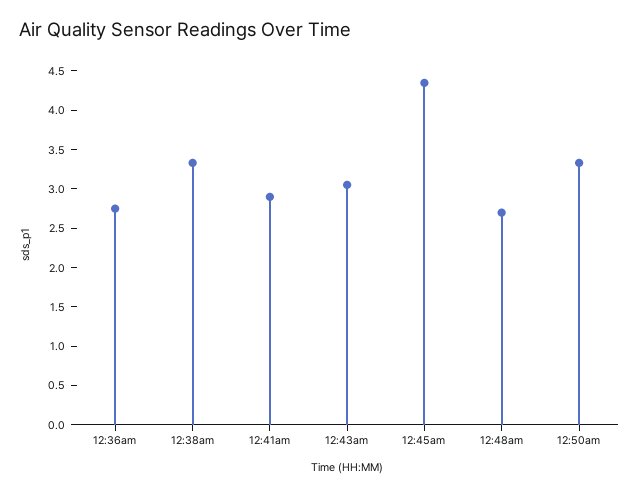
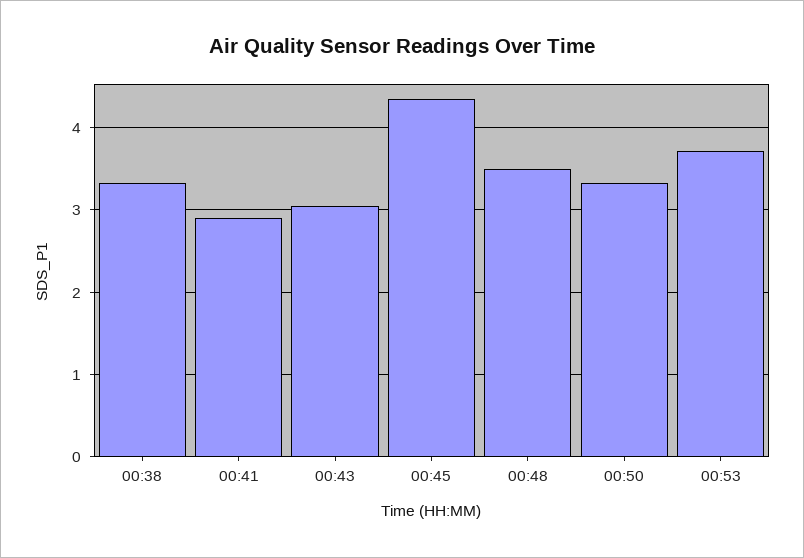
12:36am: 2.75 -> none
12:48am: 2.75 -> 3.5
00:53: none -> 3.7

